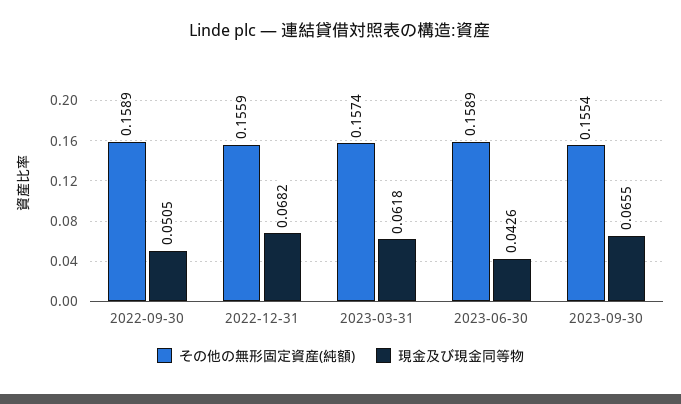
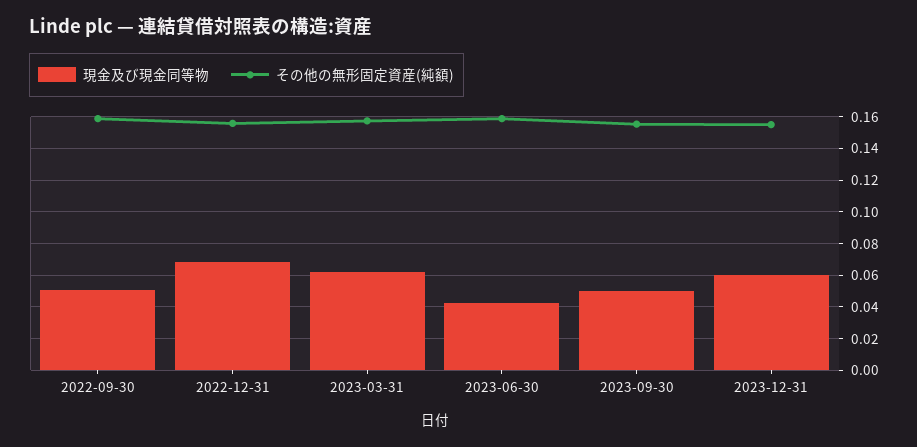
現金及び現金同等物, 2023-09-30: 0.0655 -> 0.05
現金及び現金同等物, 2023-12-31: none -> 0.06
その他の無形固定資産(純額), 2023-12-31: none -> 0.155

